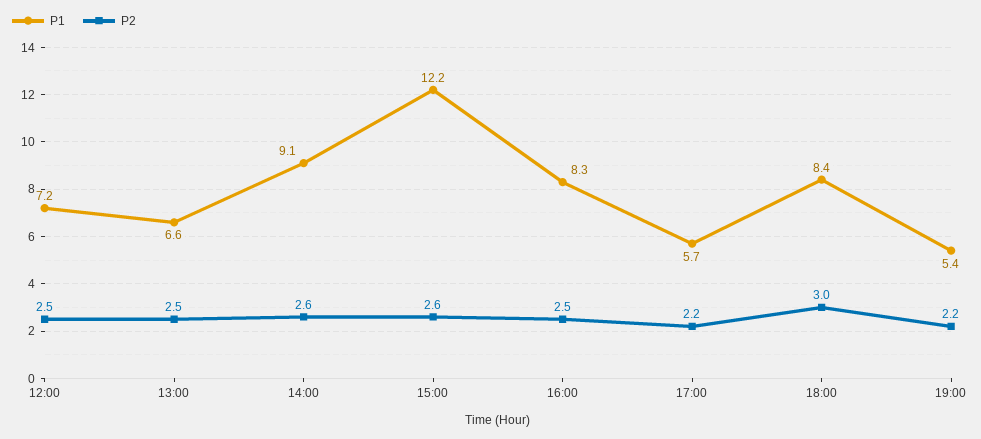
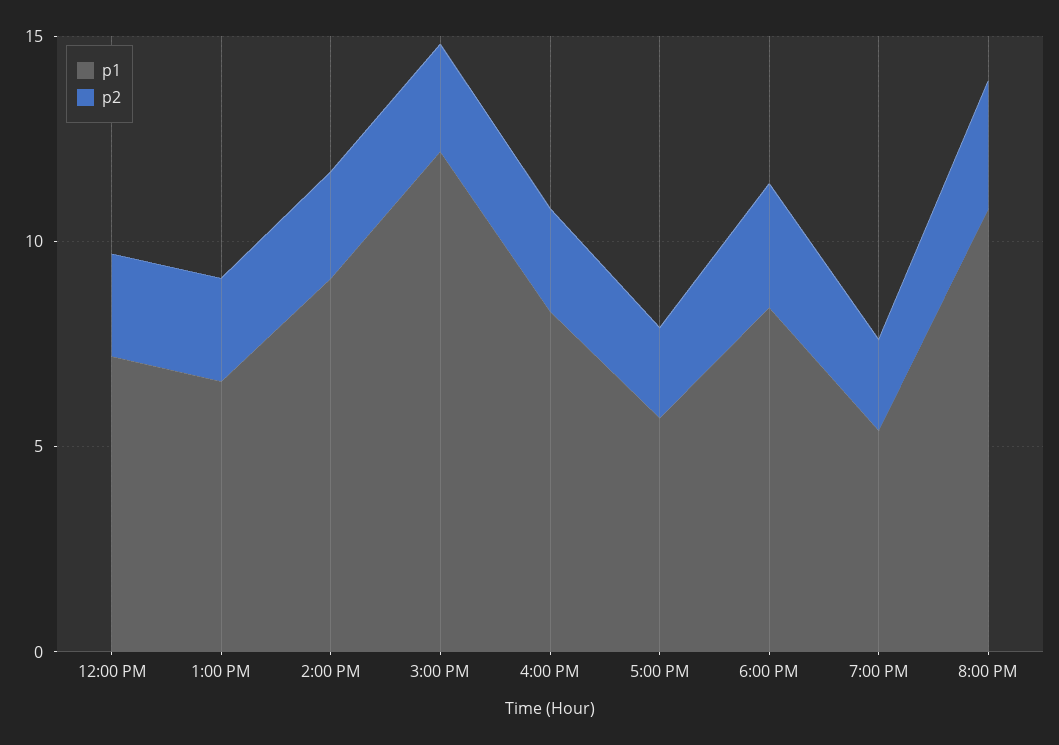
P1, 8:00 PM: none -> 11
P2, 8:00 PM: none -> 3

